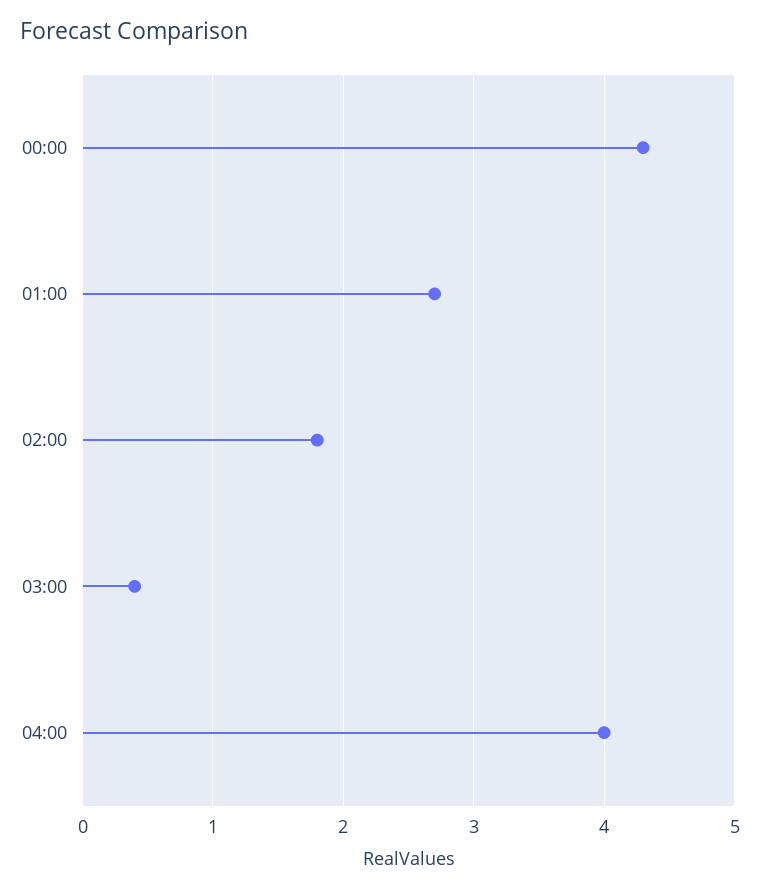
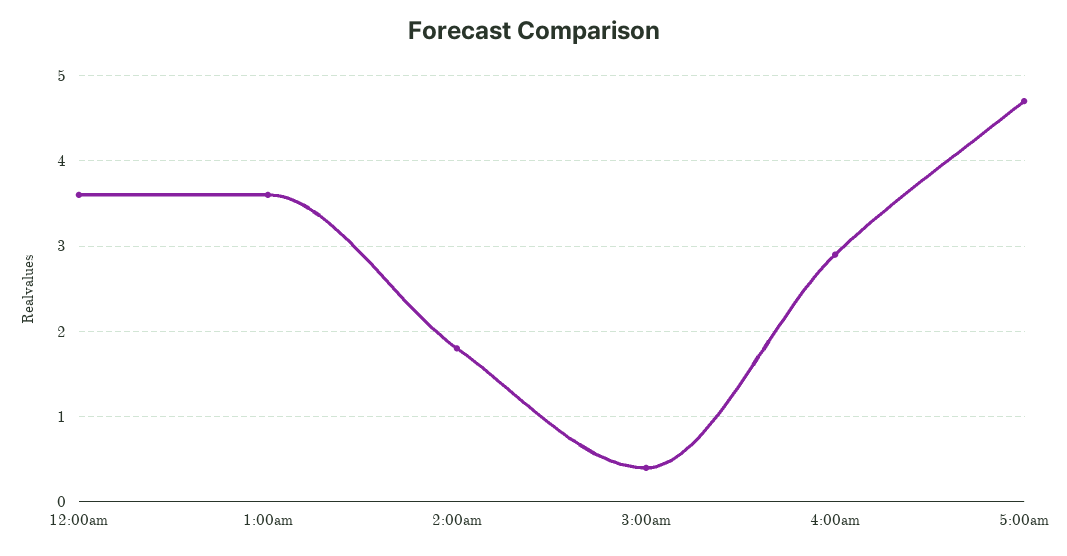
00:00: 4.3 -> 3.6
01:00: 2.7 -> 3.6
04:00: 4 -> 2.9
5:00am: none -> 4.7

